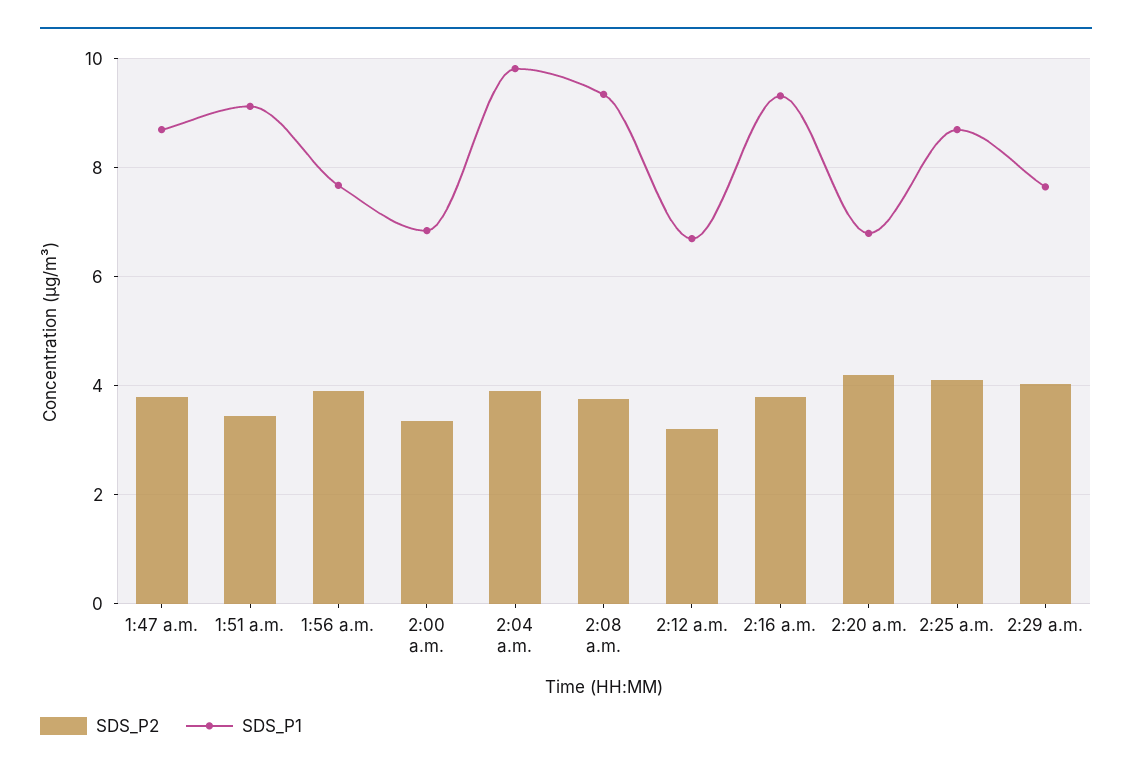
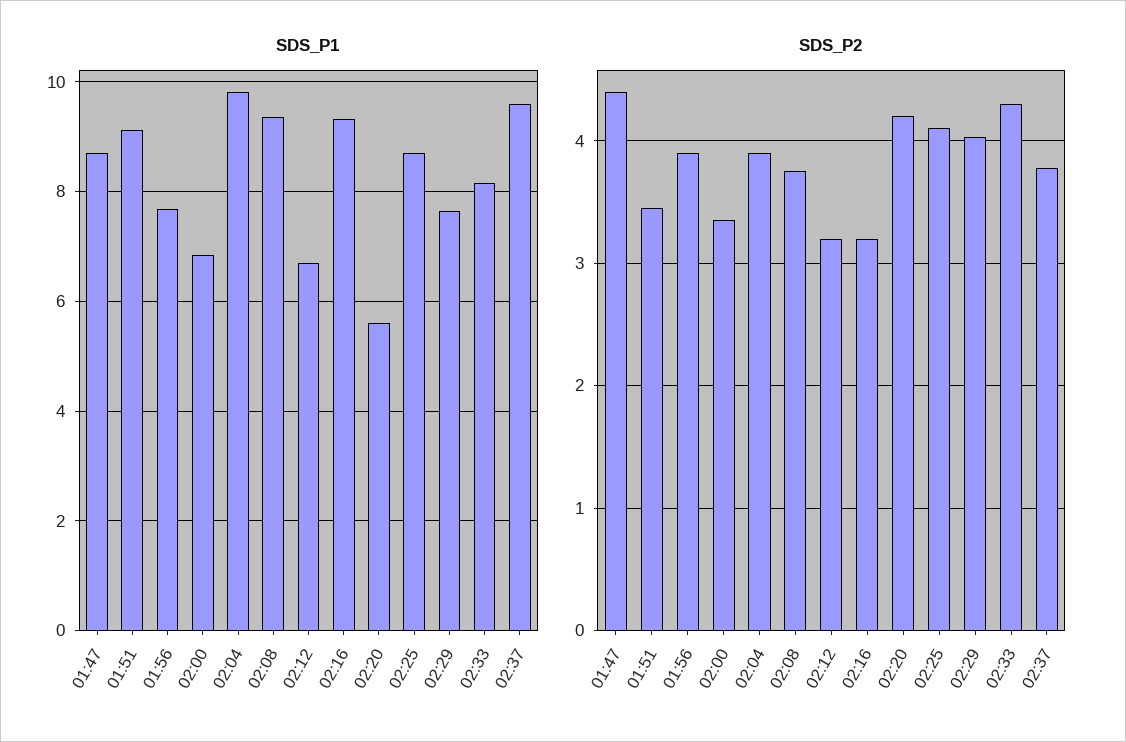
SDS_P2, 1:47 a.m.: 3.8 -> 4.4
SDS_P2, 2:16 a.m.: 3.8 -> 3.2
SDS_P1, 2:20 a.m.: 6.8 -> 5.6
SDS_P1, 02:33: none -> 8.2
SDS_P1, 02:37: none -> 9.6
SDS_P2, 02:33: none -> 4.3
SDS_P2, 02:37: none -> 3.8

